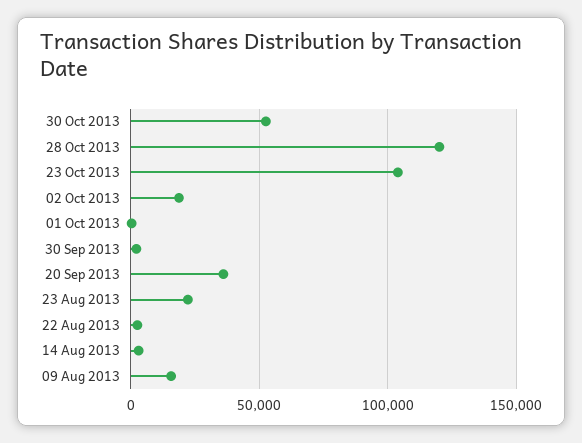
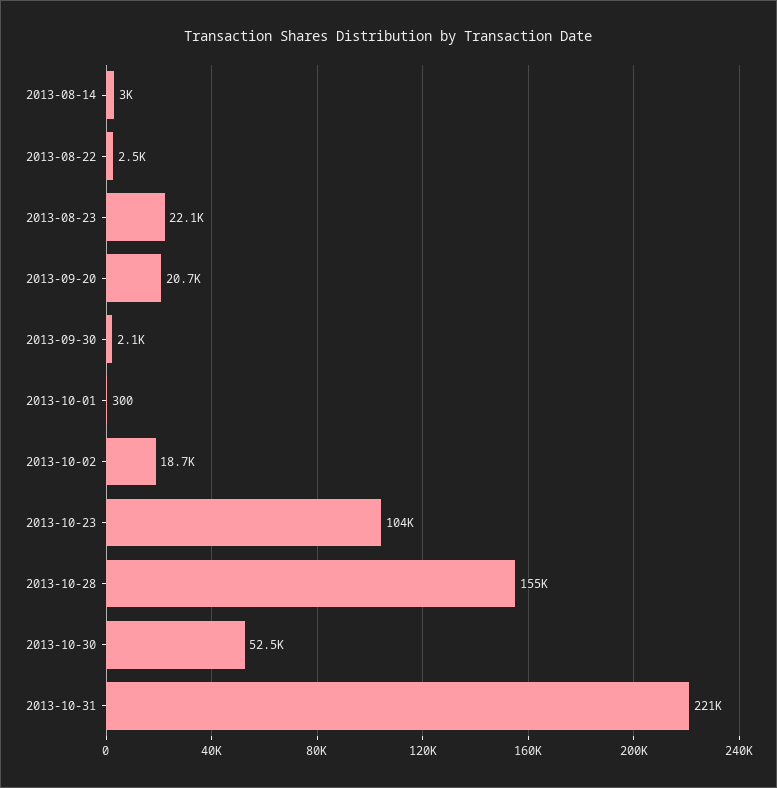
28 Oct 2013: 120000 -> 155000
20 Sep 2013: 35000 -> 20700
09 Aug 2013: 15000 -> none
2013-10-31: none -> 221000

